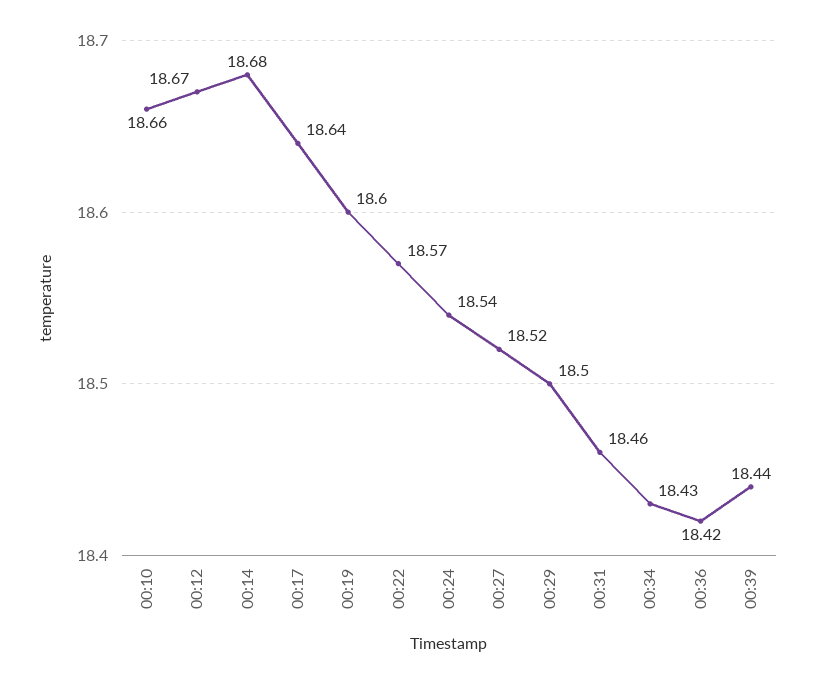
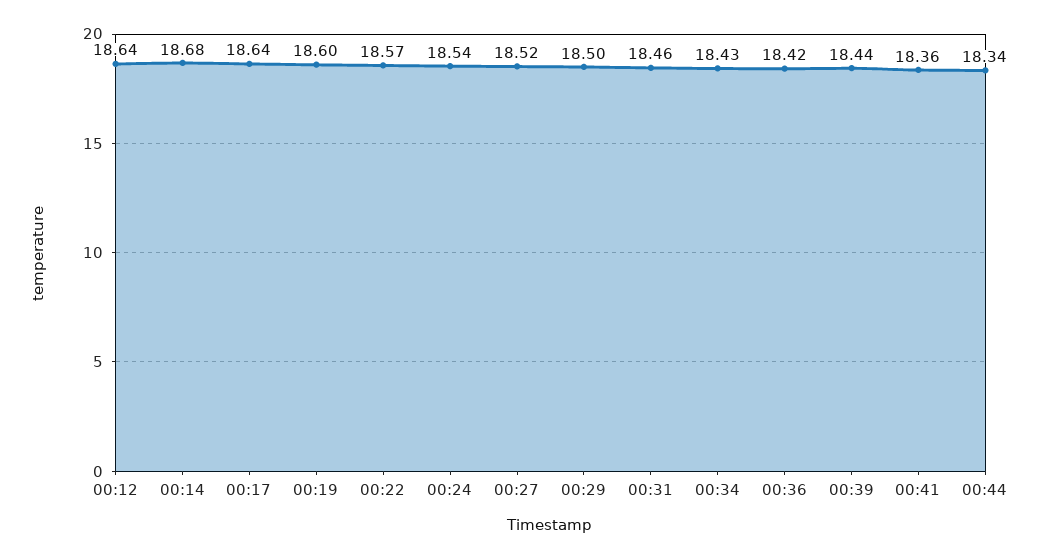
00:10: 18.66 -> none
00:12: 18.67 -> 18.64
00:41: none -> 18.36
00:44: none -> 18.34

